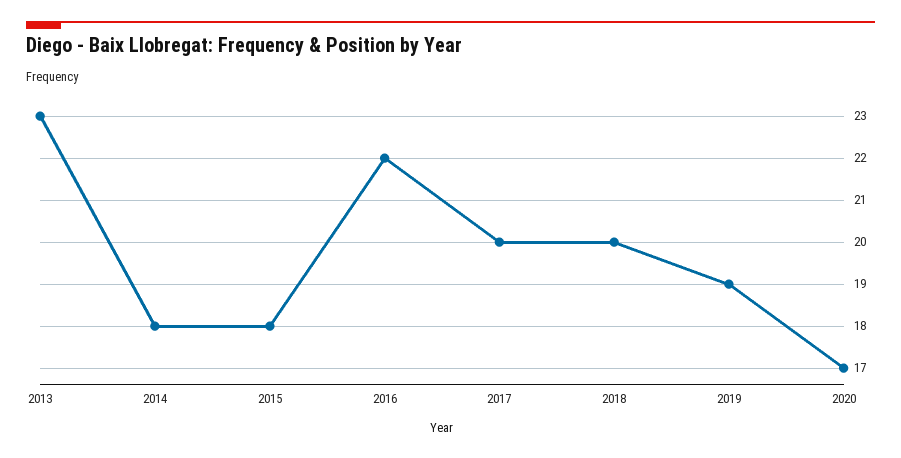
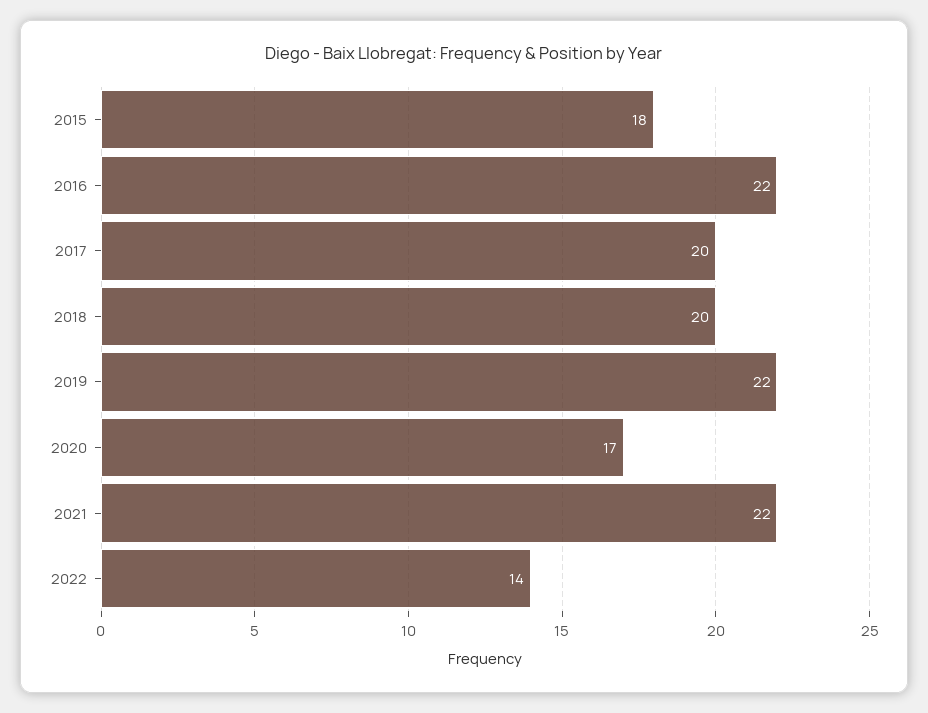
2013: 23 -> none
2014: 18 -> none
2019: 19 -> 22
2021: none -> 22
2022: none -> 14

